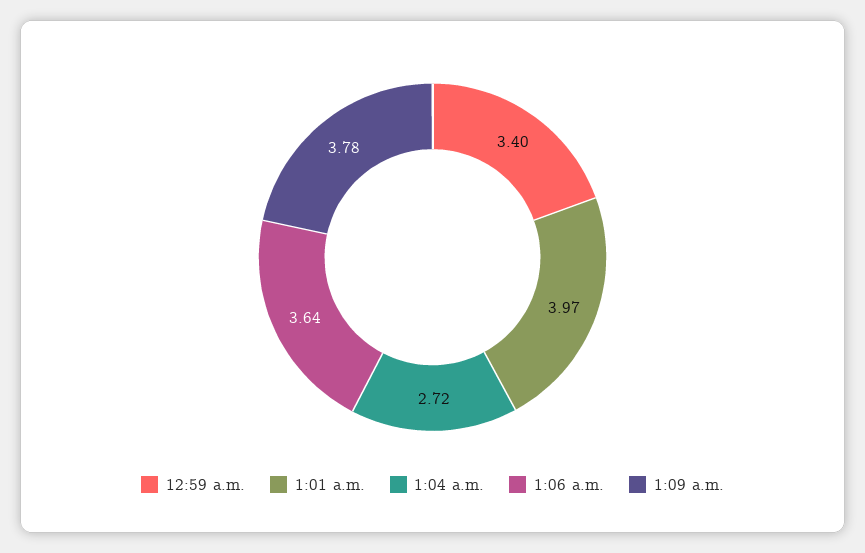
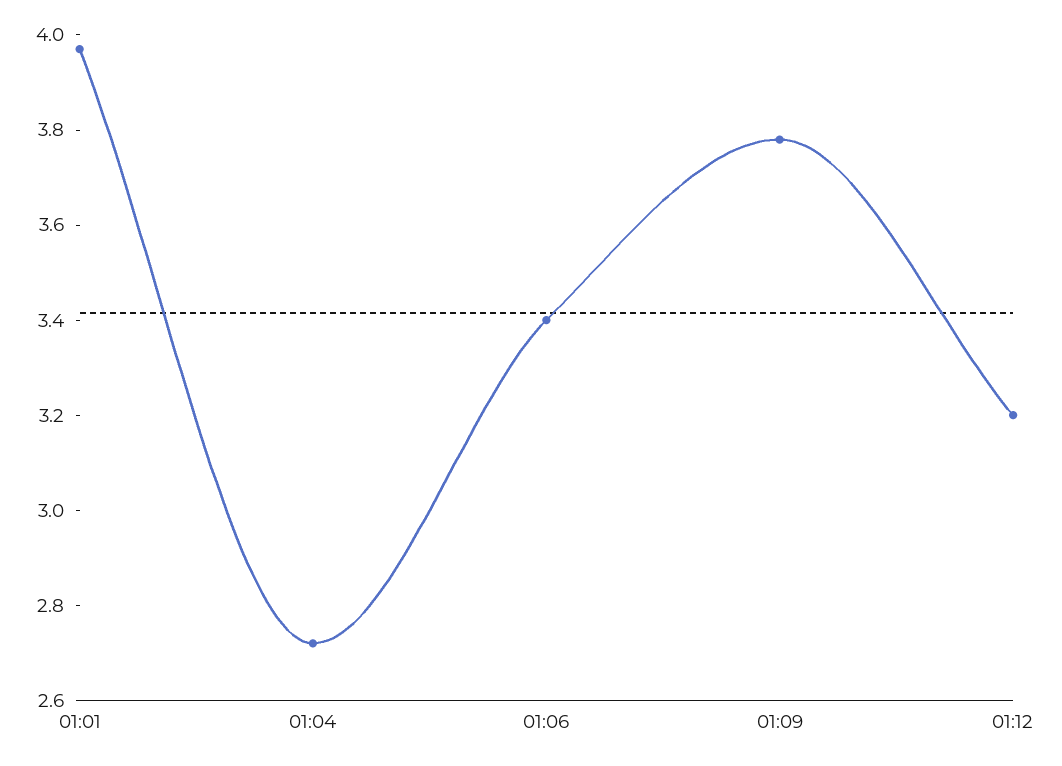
12:59 a.m.: 3.4 -> none
1:06 a.m.: 3.64 -> 3.4
01:12: none -> 3.2

